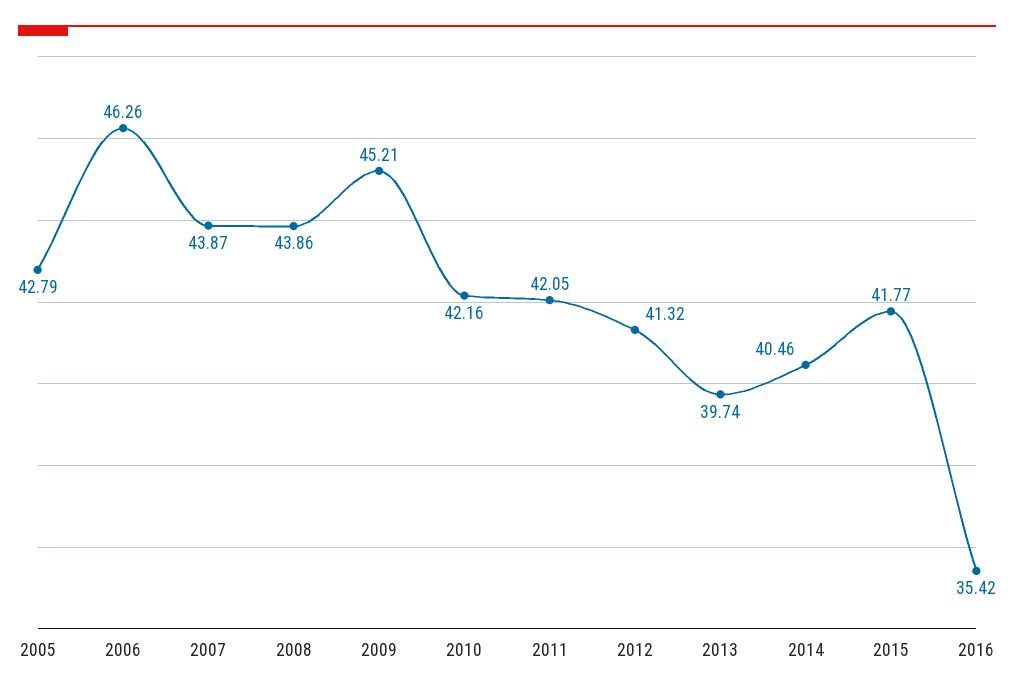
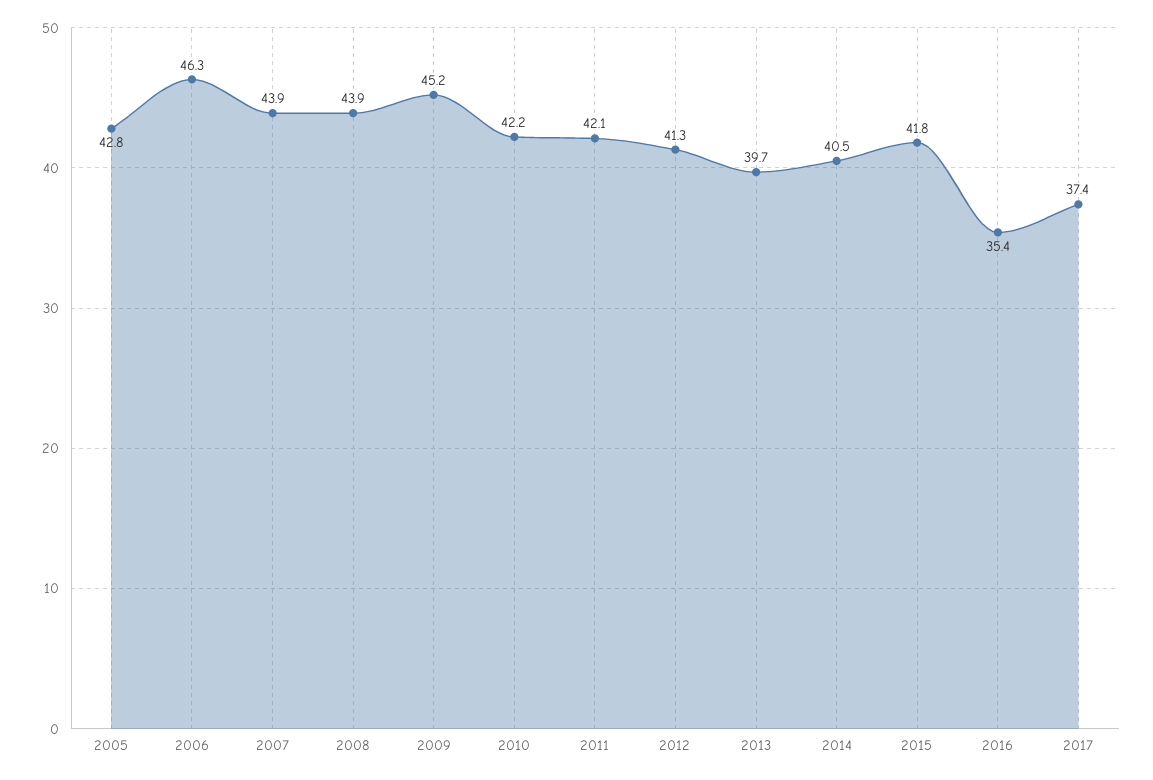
2017: none -> 37.4

